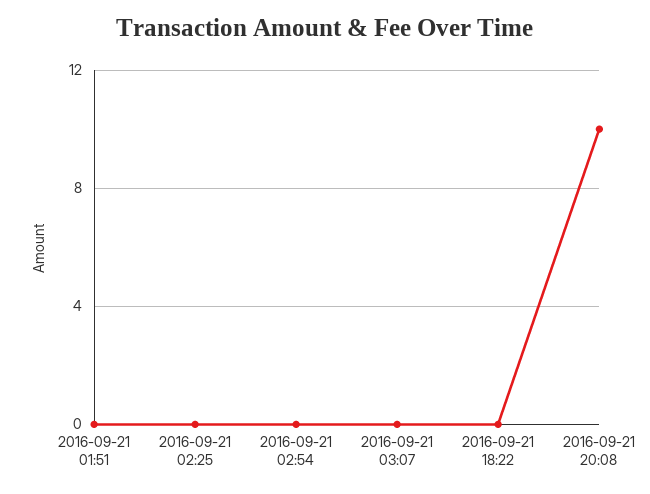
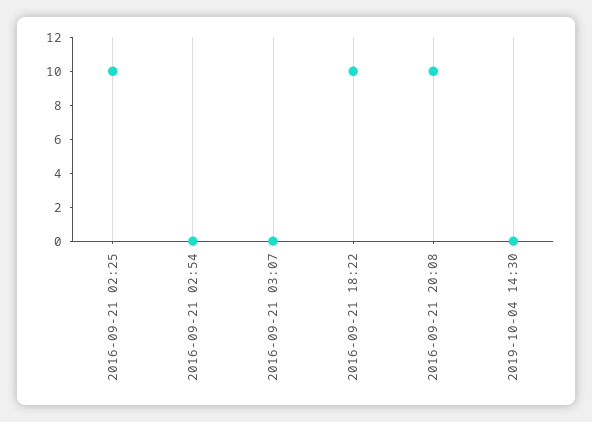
2016-09-21 01:51: 0 -> none
2016-09-21 02:25: 0 -> 10
2016-09-21 18:22: 0 -> 10
2019-10-04 14:30: none -> 0

